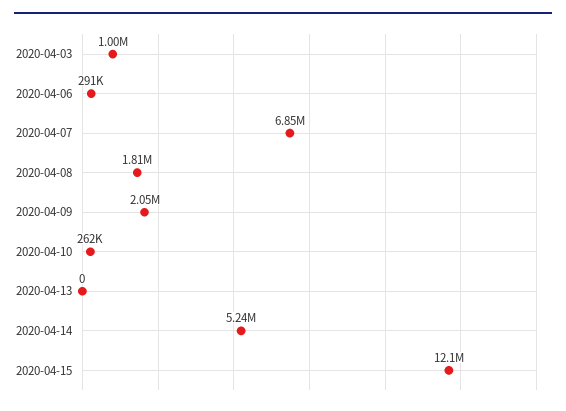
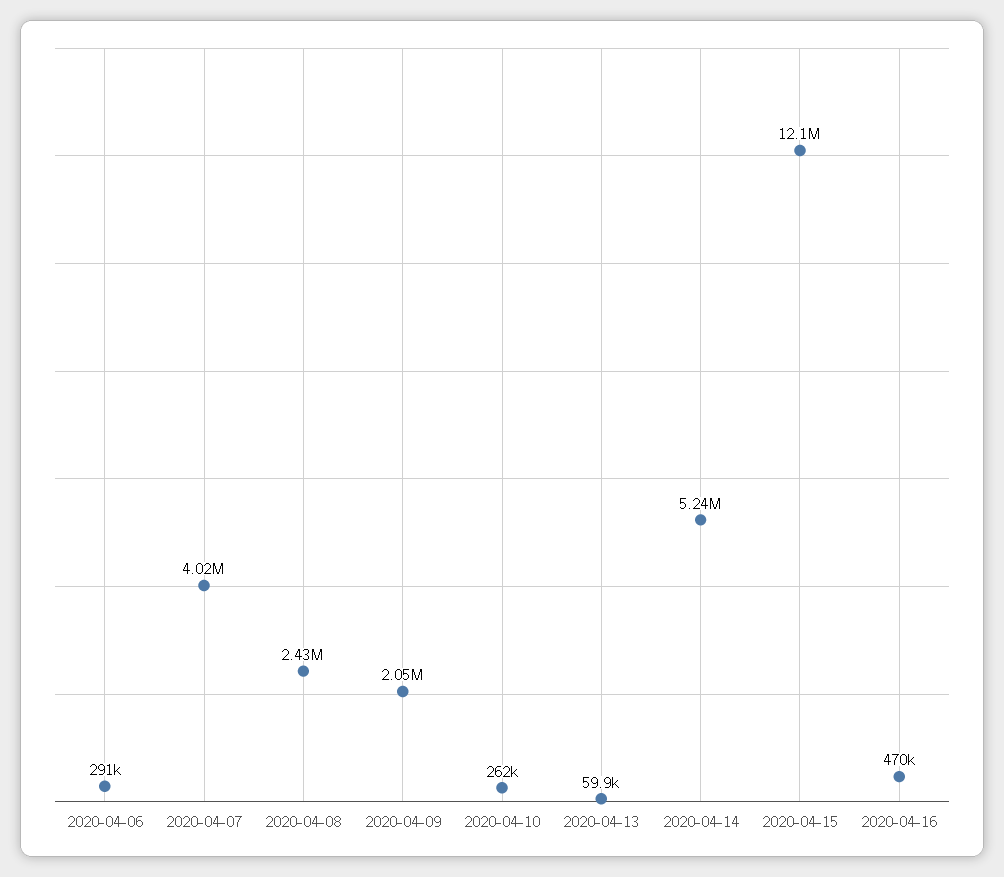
2020-04-03: 1000000 -> none
2020-04-07: 6850000 -> 4020000
2020-04-08: 1810000 -> 2430000
2020-04-13: 0 -> 59900
2020-04-16: none -> 470000

